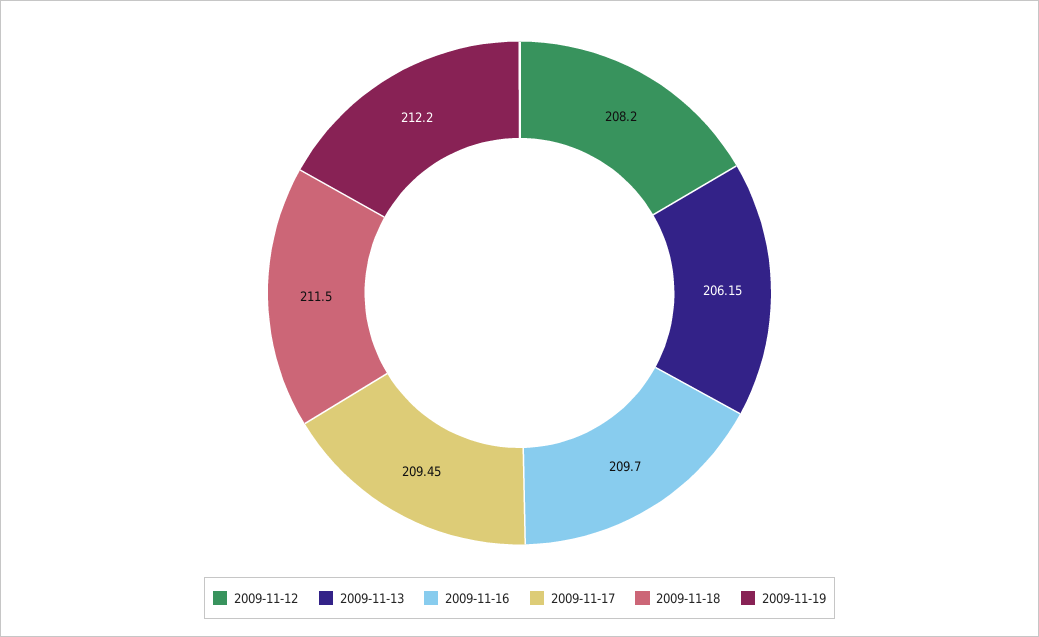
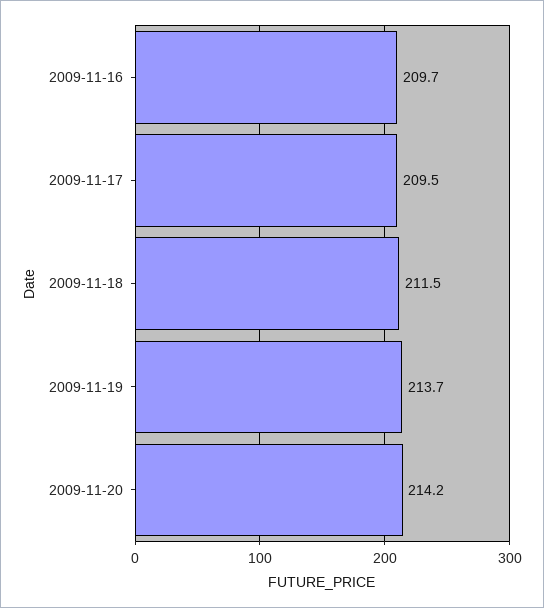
2009-11-12: 208.2 -> none
2009-11-13: 206.15 -> none
2009-11-19: 212.2 -> 213.7
2009-11-20: none -> 214.2

